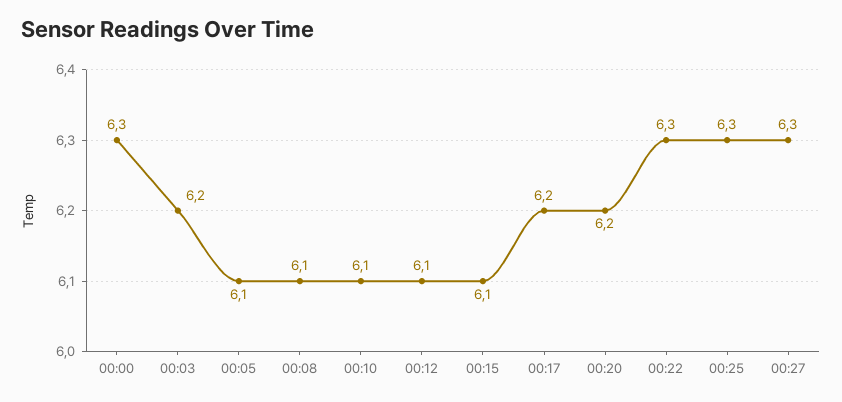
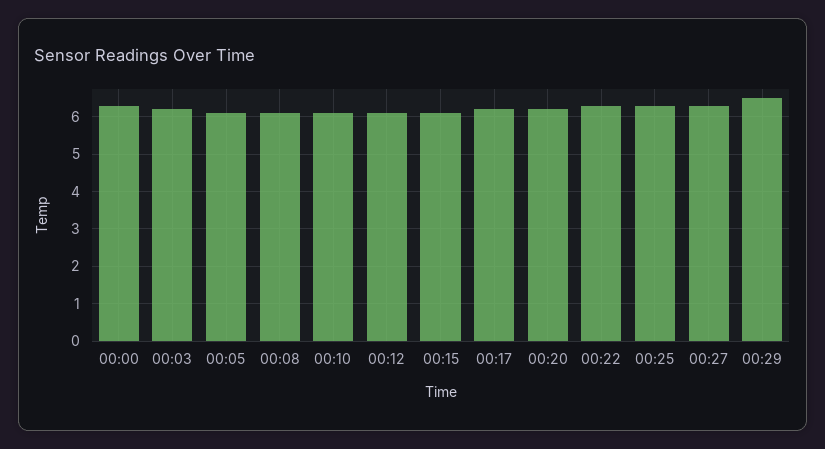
00:29: none -> 6.5

